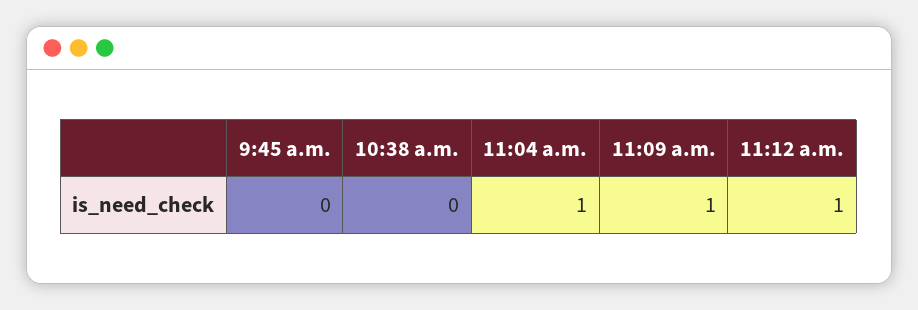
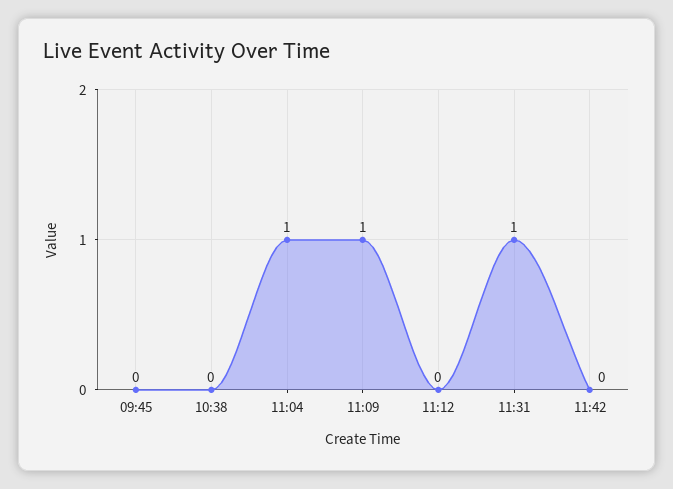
11:12 a.m.: 1 -> 0
11:31: none -> 1
11:42: none -> 0

